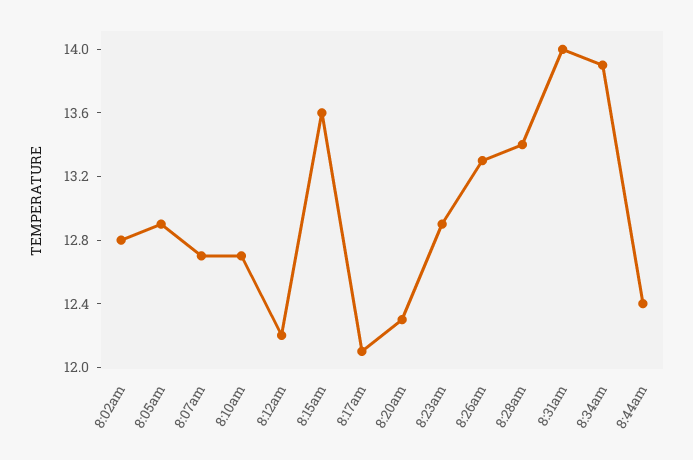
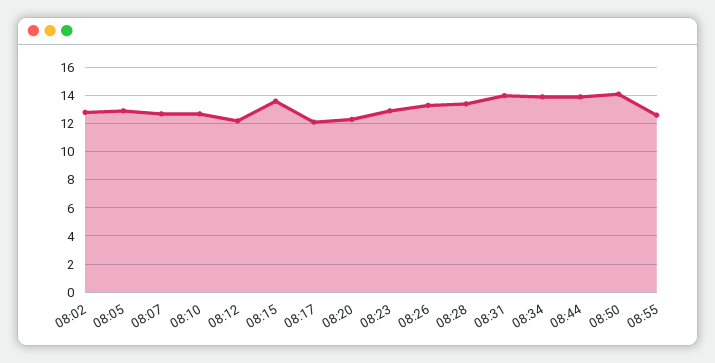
8:44am: 12.4 -> 14
08:50: none -> 14
08:55: none -> 12.5

